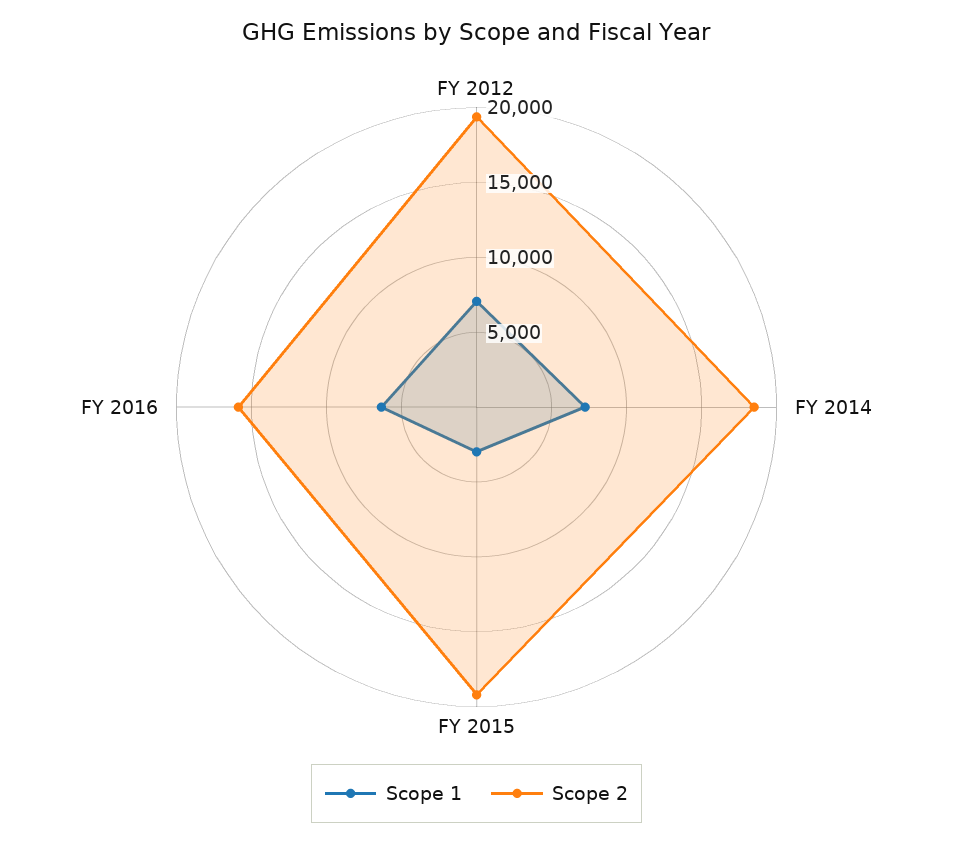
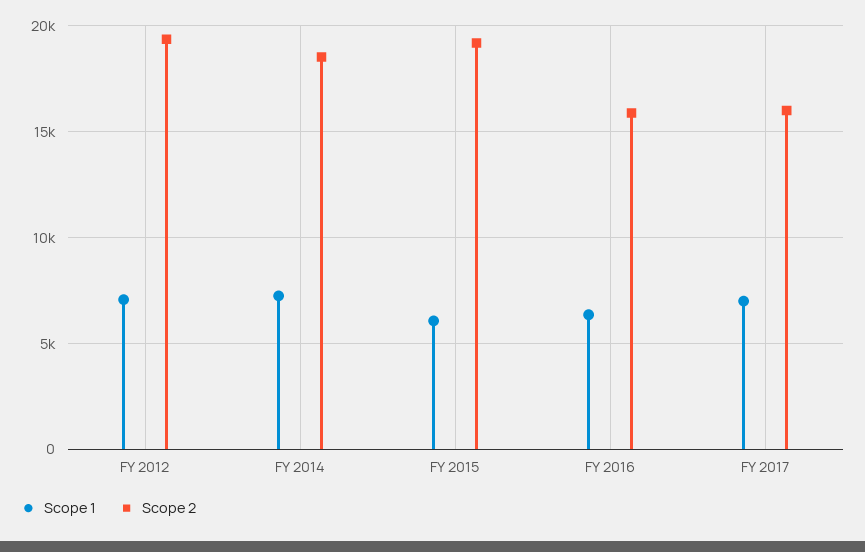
Scope 1, FY 2015: 3000 -> 6000
Scope 1, FY 2017: none -> 7000
Scope 2, FY 2017: none -> 16000

